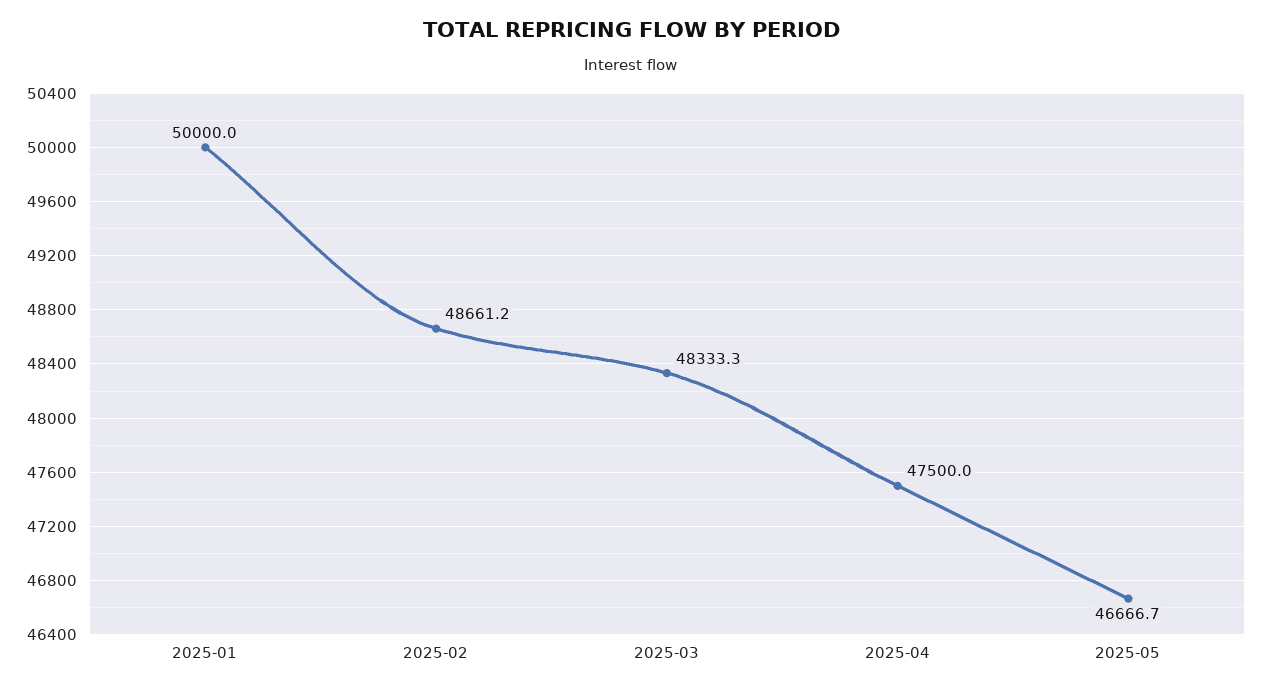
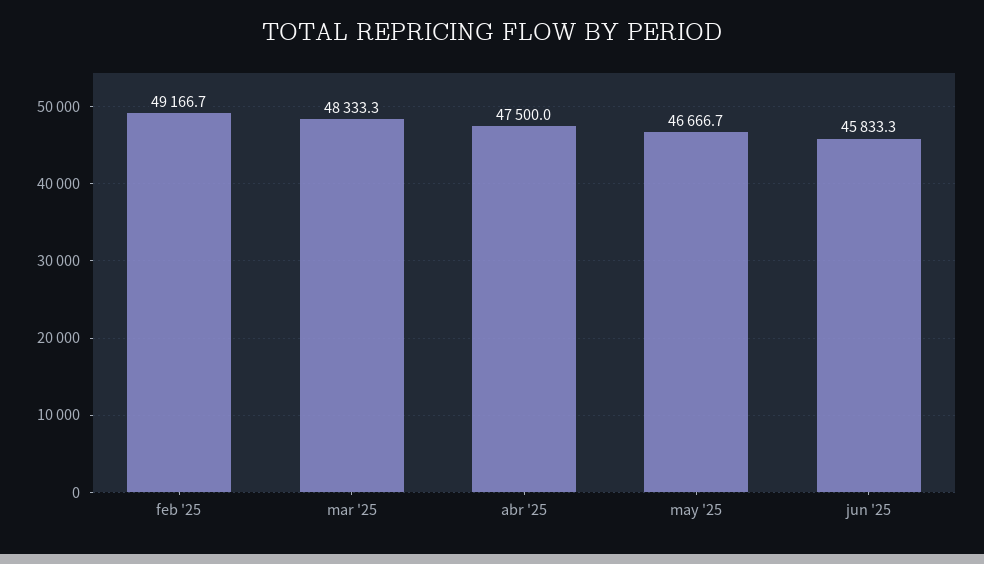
2025-01: 50000 -> none
2025-02: 48661.2 -> 49166.7
jun '25: none -> 45833.3

